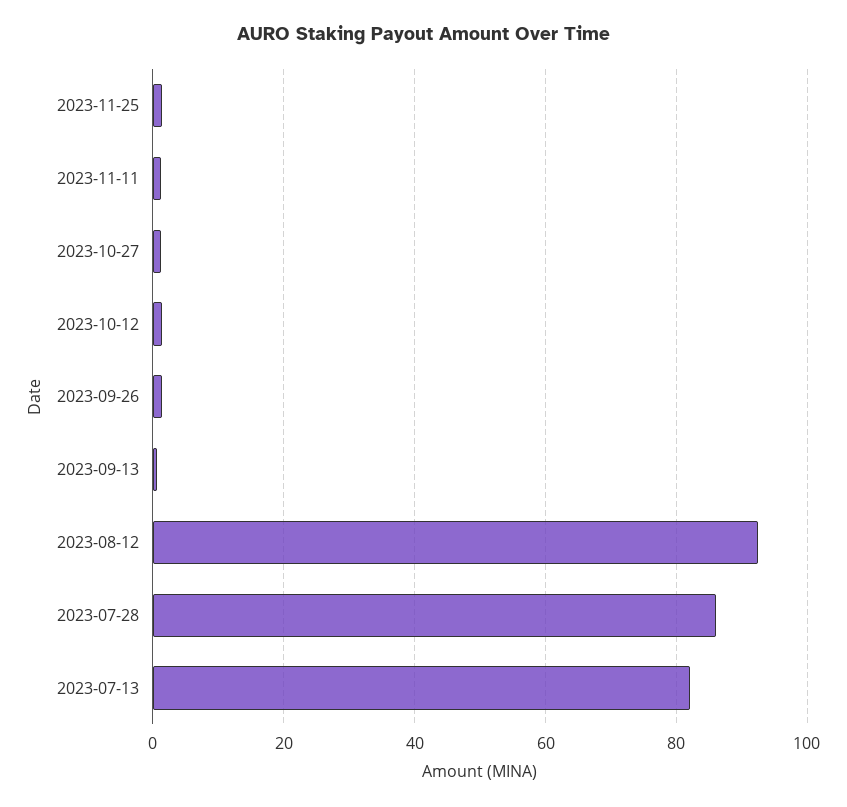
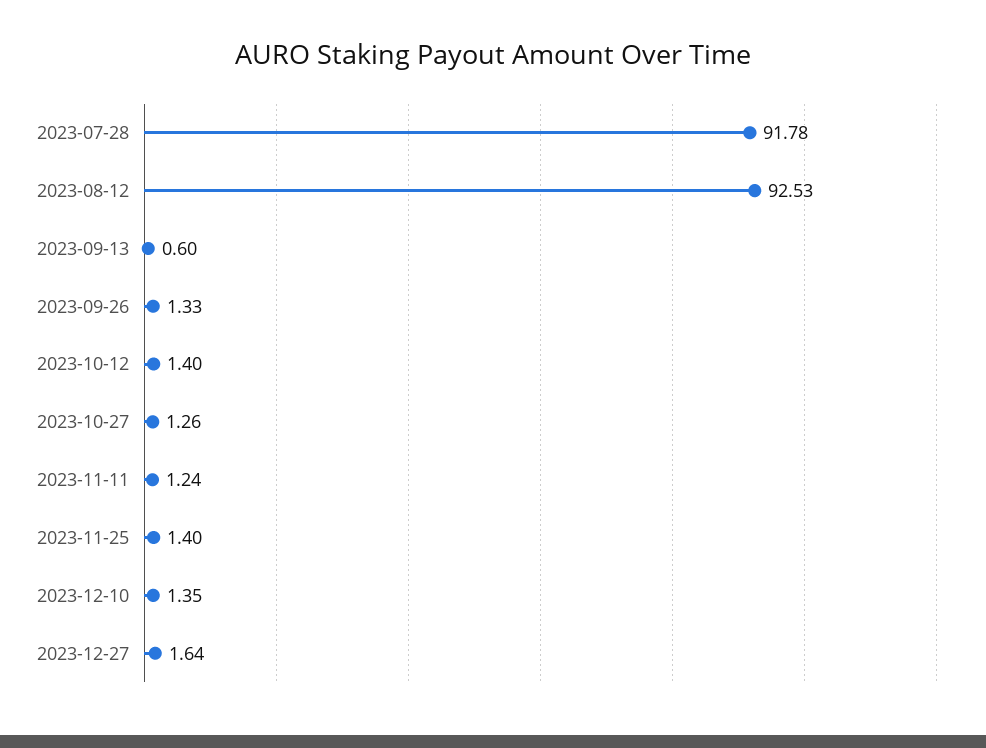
2023-07-28: 86 -> 91.78
2023-07-13: 82 -> none
2023-12-10: none -> 1.35
2023-12-27: none -> 1.64

